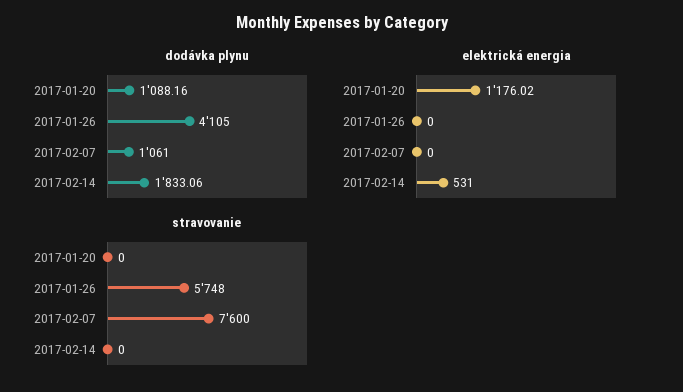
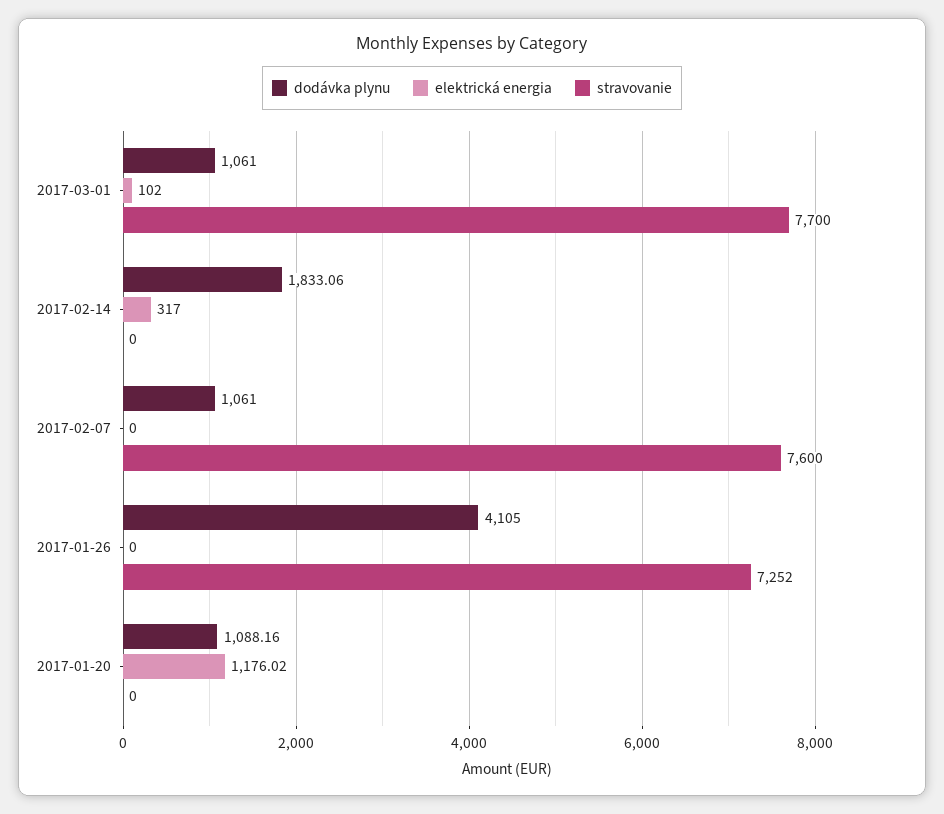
elektrická energia, 2017-02-14: 531 -> 317
stravovanie, 2017-01-26: 5748 -> 7252
dodávka plynu, 2017-03-01: none -> 1061
elektrická energia, 2017-03-01: none -> 102
stravovanie, 2017-03-01: none -> 7700

